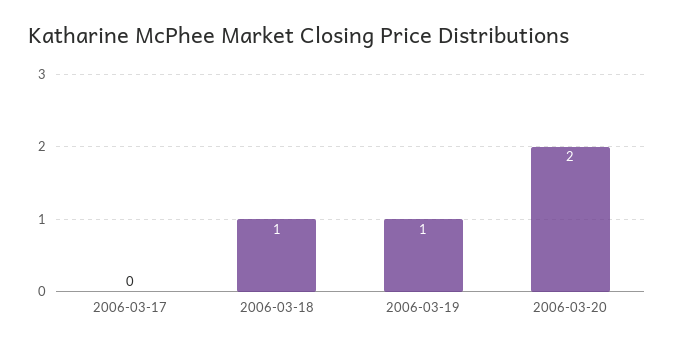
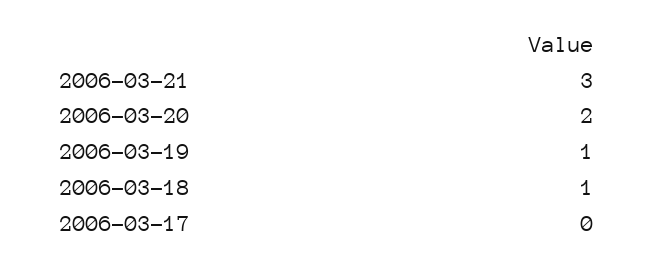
2006-03-21: none -> 3

